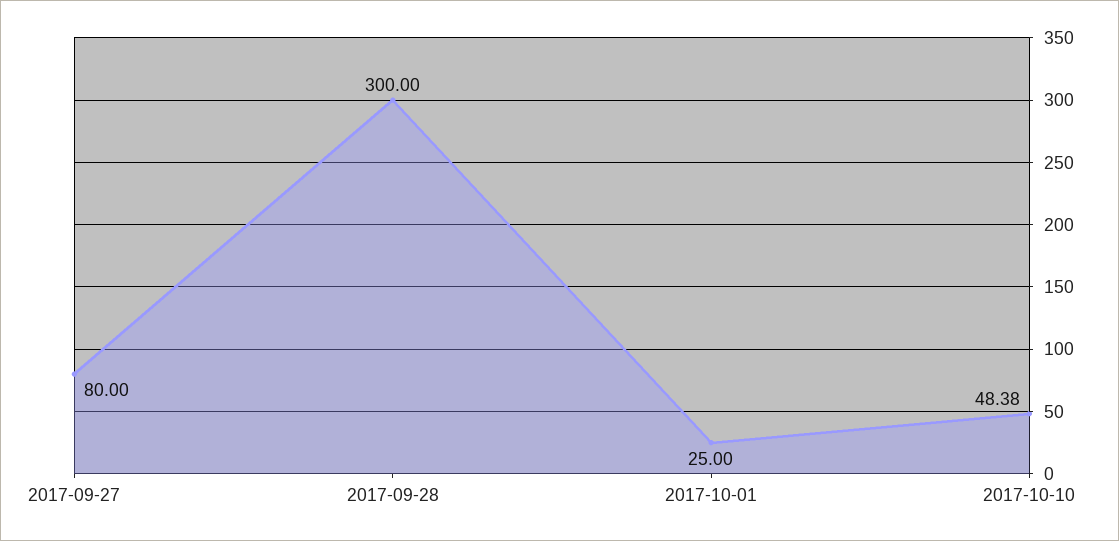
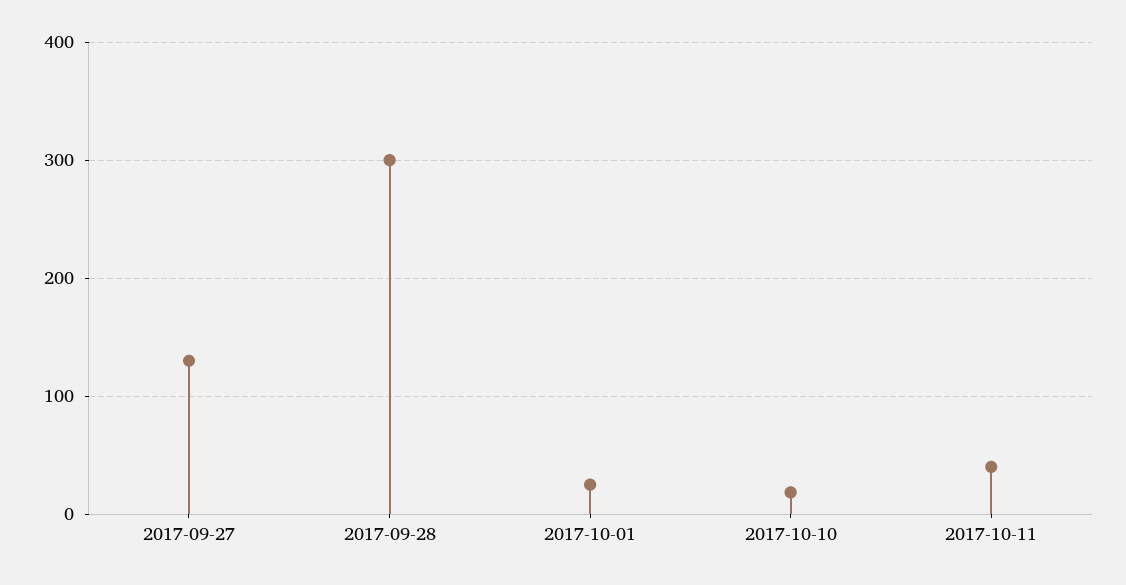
2017-09-27: 80 -> 130
2017-10-10: 48.38 -> 20
2017-10-11: none -> 40

